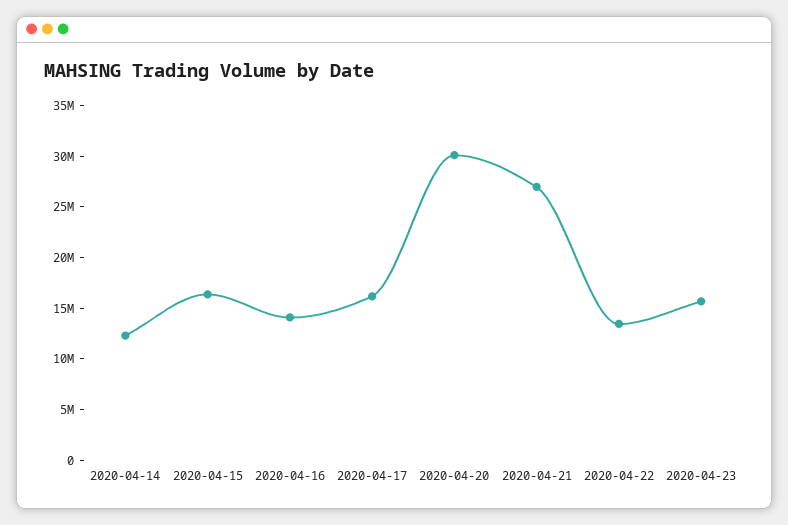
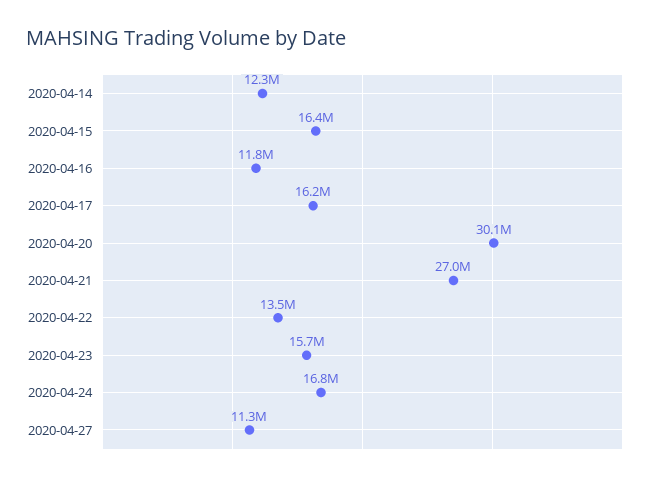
2020-04-16: 14000000 -> 11800000
2020-04-24: none -> 16800000
2020-04-27: none -> 11300000

